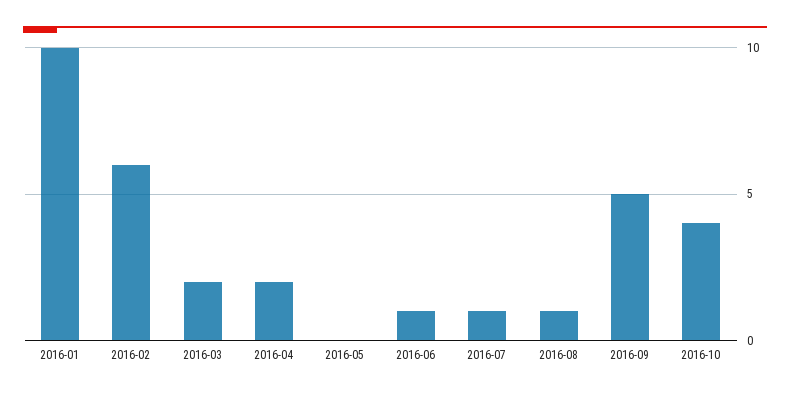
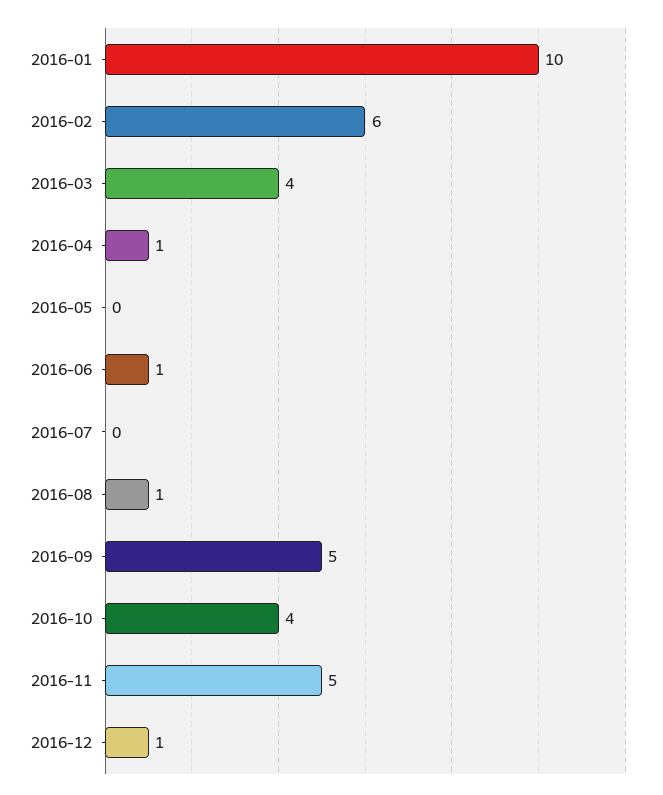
2016-03: 2 -> 4
2016-04: 2 -> 1
2016-07: 1 -> 0
2016-11: none -> 5
2016-12: none -> 1

